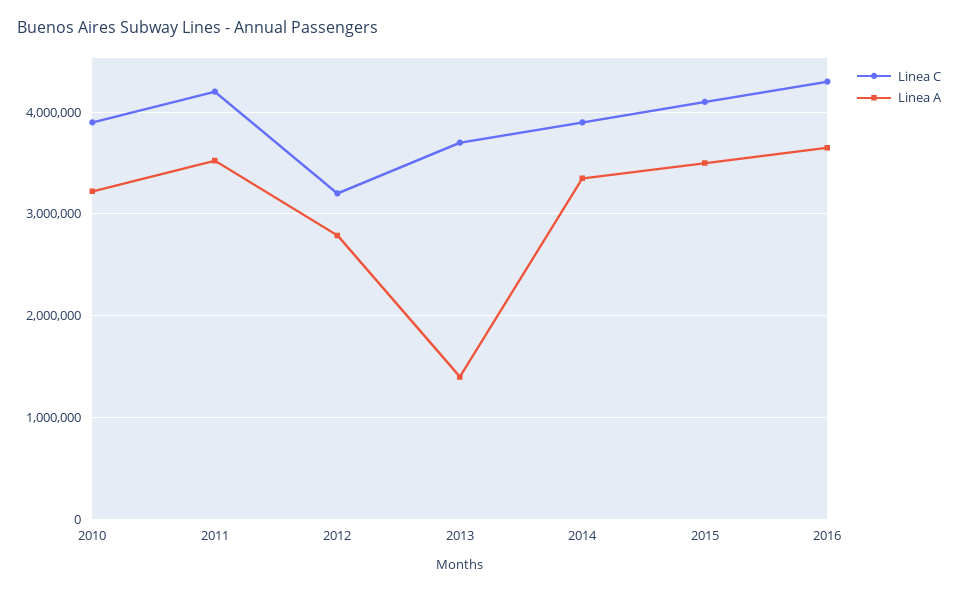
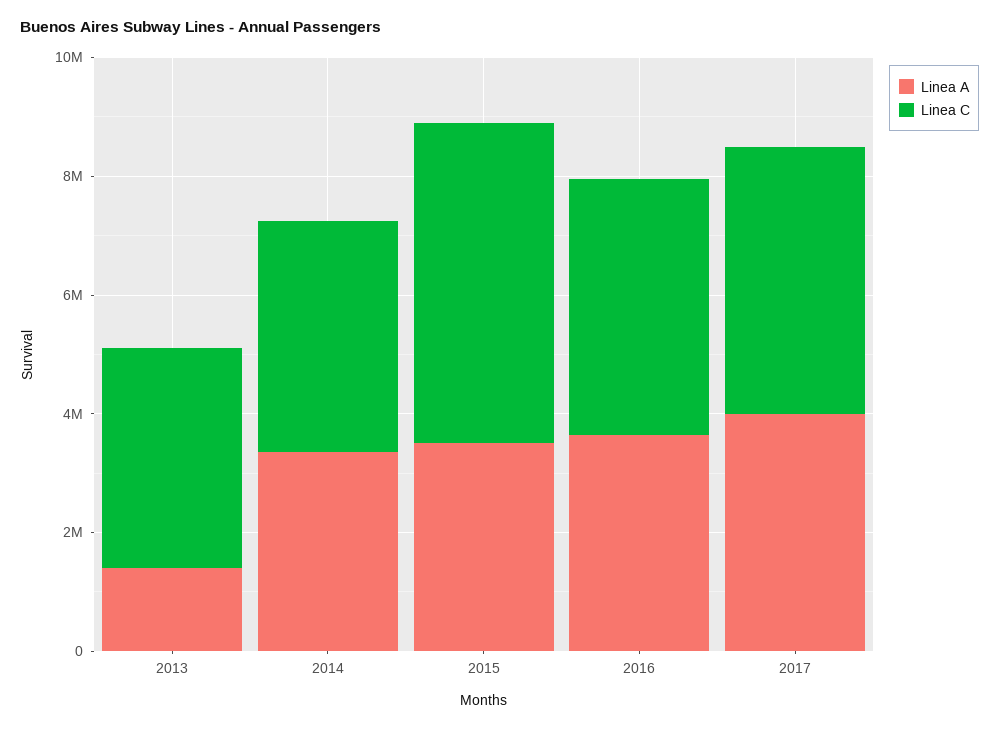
Linea C, 2010: 3900000 -> none
Linea A, 2010: 3200000 -> none
Linea C, 2011: 4200000 -> none
Linea A, 2011: 3500000 -> none
Linea C, 2012: 3200000 -> none
Linea A, 2012: 2800000 -> none
Linea C, 2015: 4100000 -> 5500000
Linea A, 2017: none -> 4000000
Linea C, 2017: none -> 4500000

